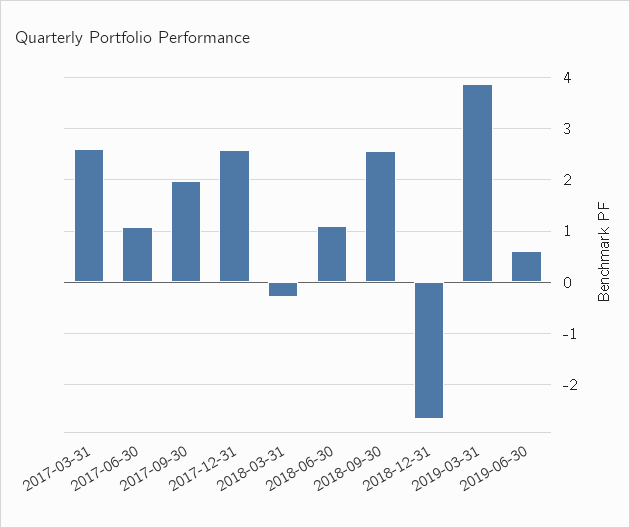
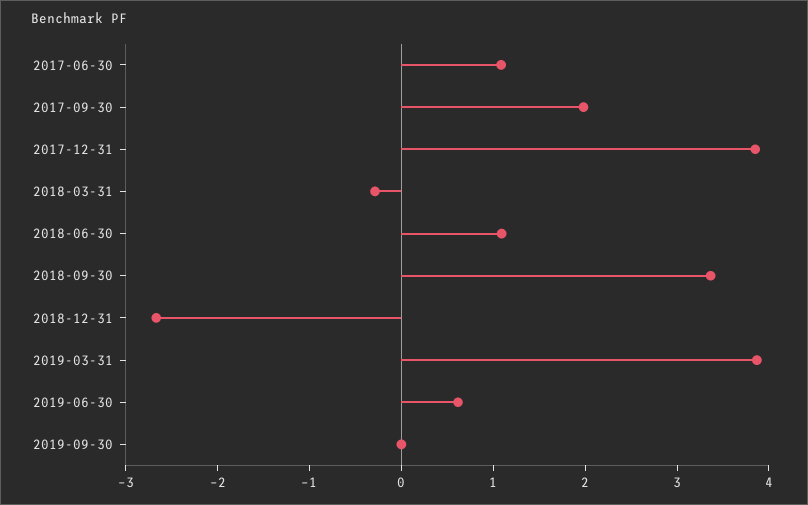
2017-03-31: 2.6 -> none
2017-12-31: 2.6 -> 3.8
2018-09-30: 2.6 -> 3.4
2019-09-30: none -> 0

